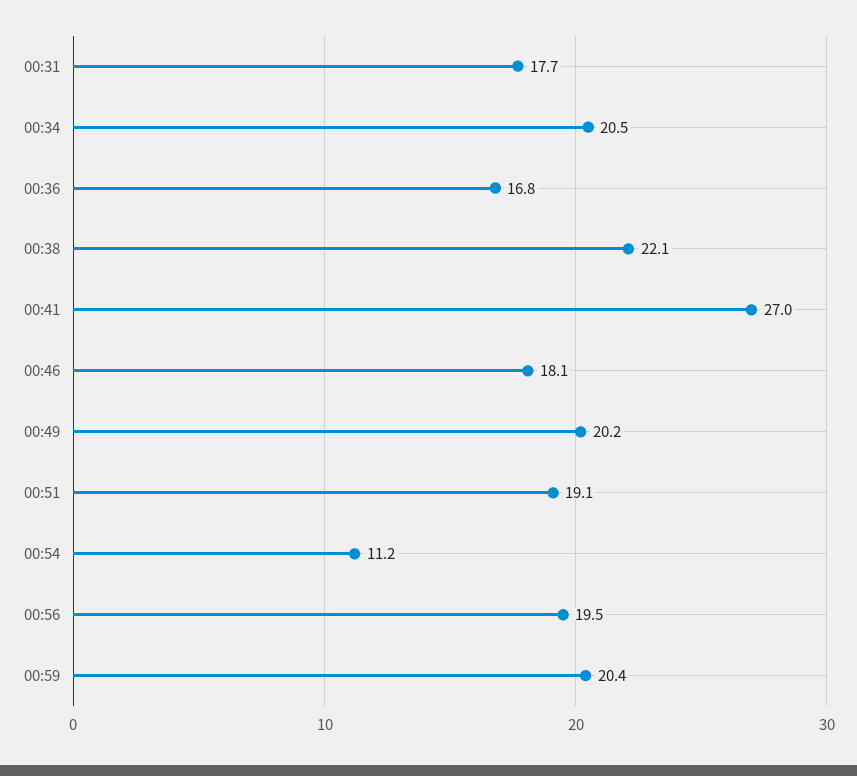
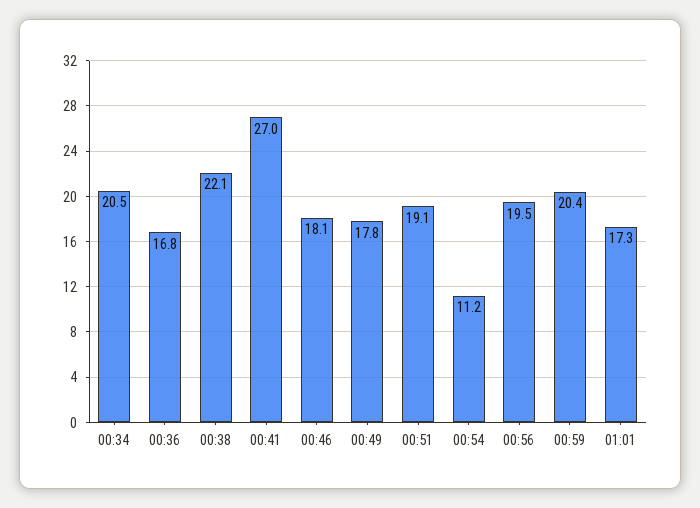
00:31: 17.7 -> none
00:49: 20.2 -> 17.8
01:01: none -> 17.3

